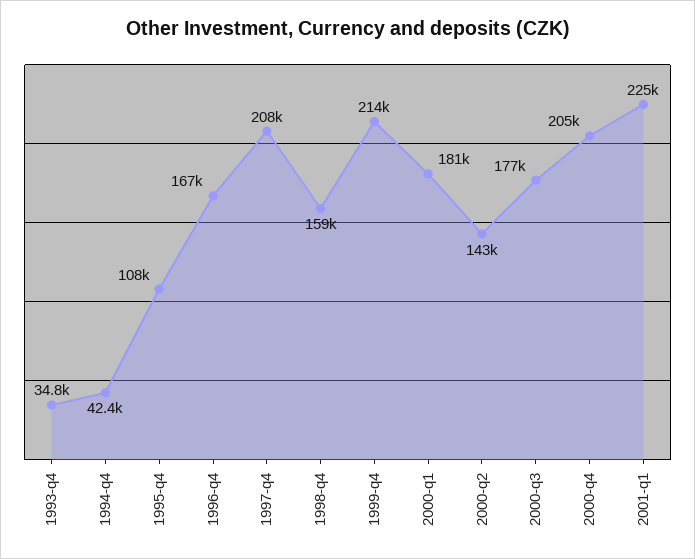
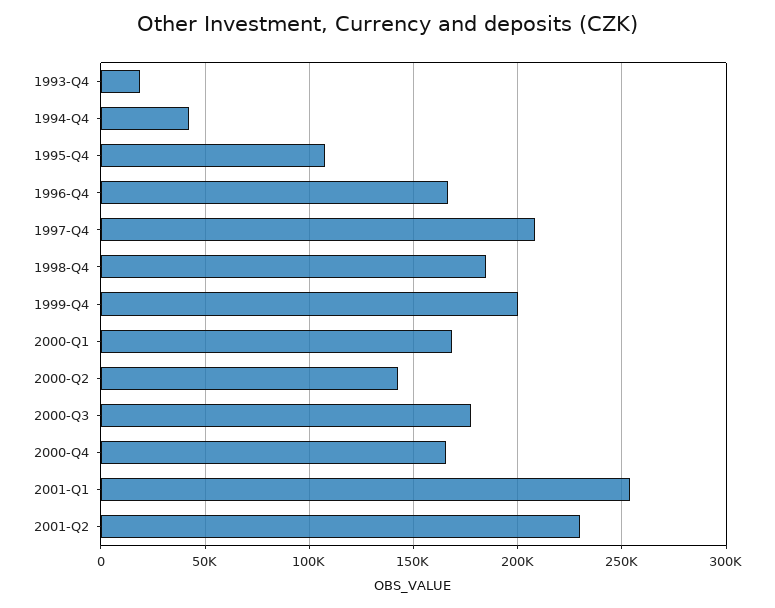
1993-q4: 34800 -> 20000
1998-q4: 159000 -> 185000
1999-q4: 214000 -> 200000
2000-q1: 181000 -> 170000
2000-q4: 205000 -> 165000
2001-q1: 225000 -> 255000
2001-Q2: none -> 230000

